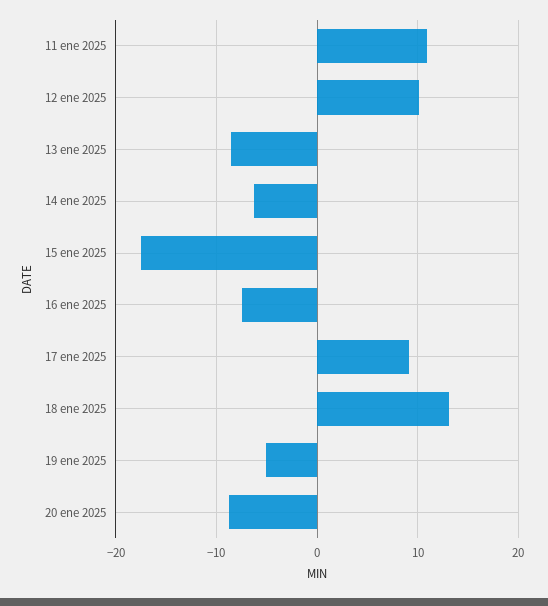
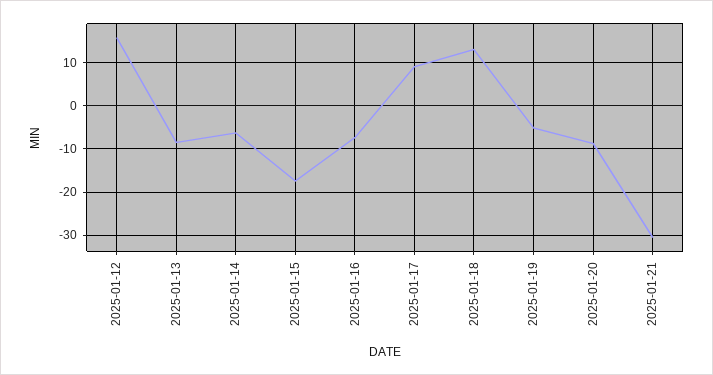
11 ene 2025: 11 -> none
12 ene 2025: 10 -> 16
2025-01-21: none -> -30

